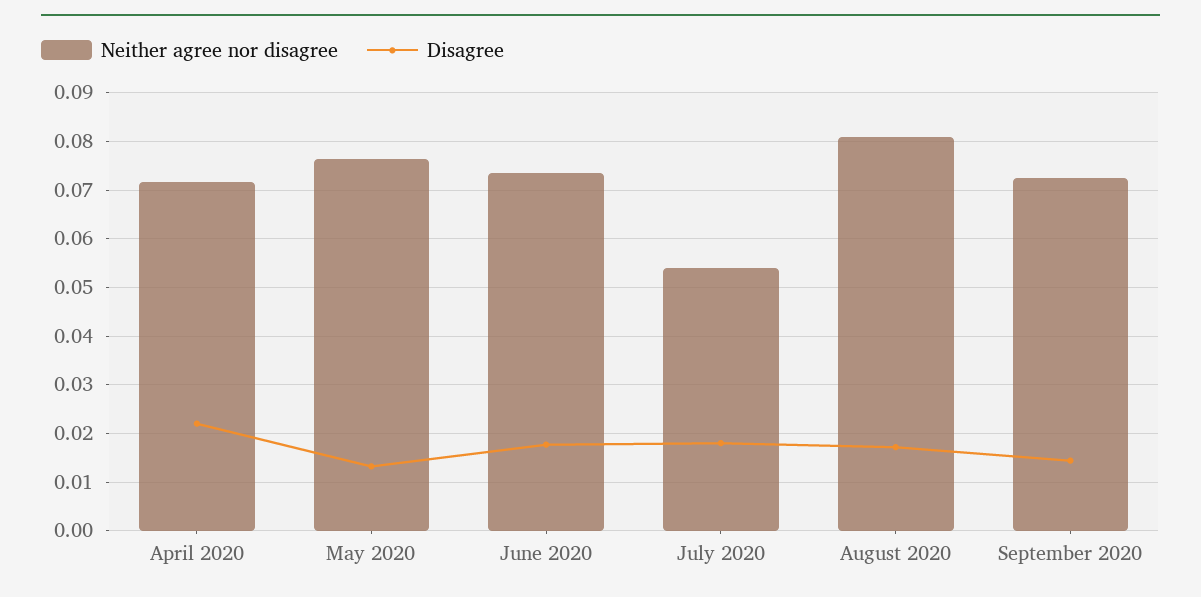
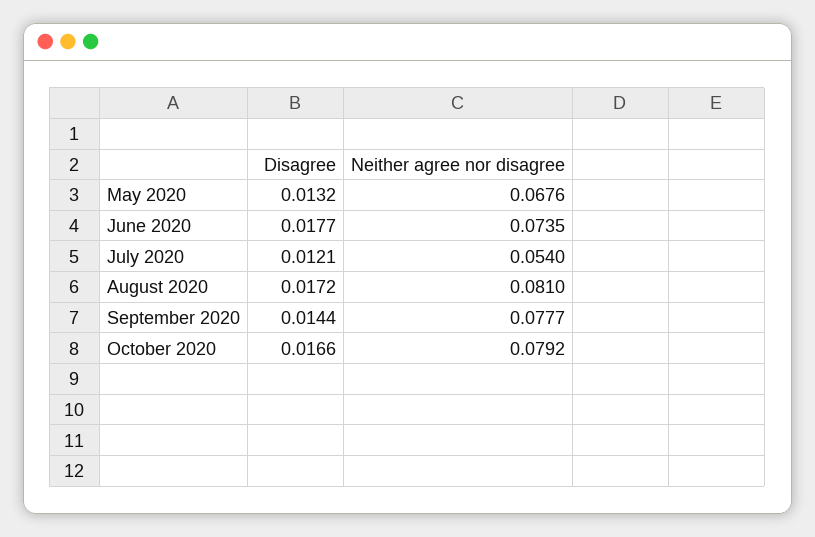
Neither agree nor disagree, April 2020: 0.072 -> none
Disagree, April 2020: 0.022 -> none
Neither agree nor disagree, May 2020: 0.076 -> 0.0676
Disagree, July 2020: 0.018 -> 0.0121
Neither agree nor disagree, September 2020: 0.072 -> 0.0777
Disagree, October 2020: none -> 0.0166
Neither agree nor disagree, October 2020: none -> 0.0792

